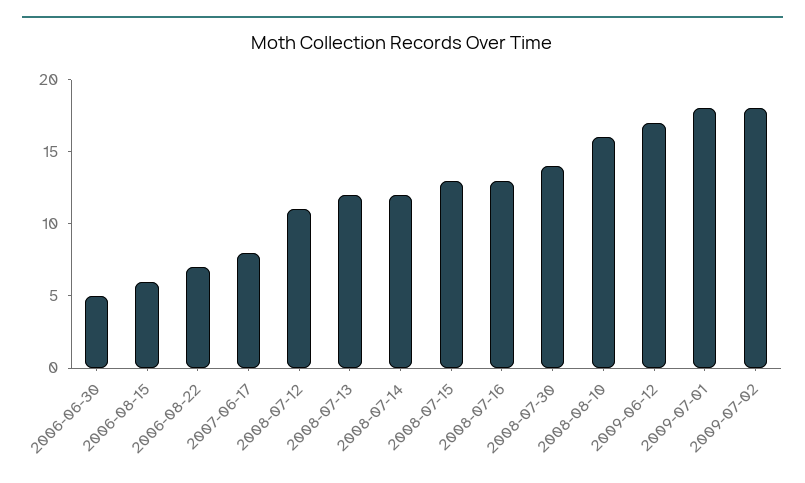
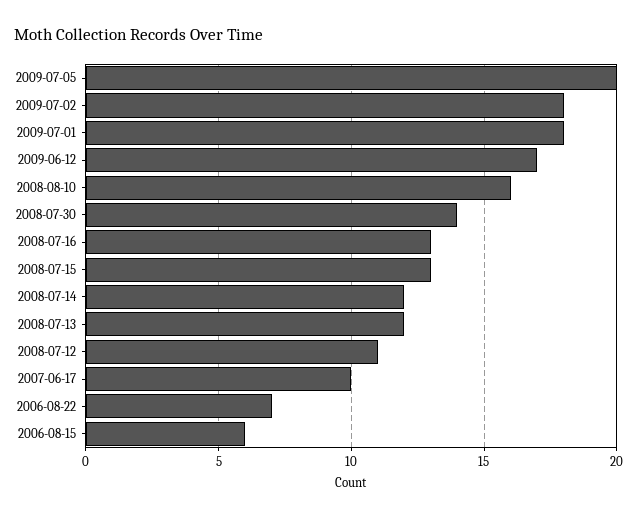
2006-06-30: 5 -> none
2007-06-17: 8 -> 10
2009-07-05: none -> 20

